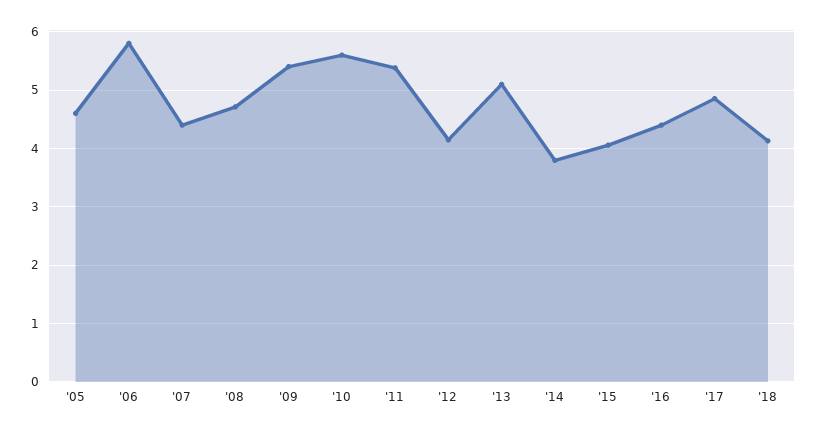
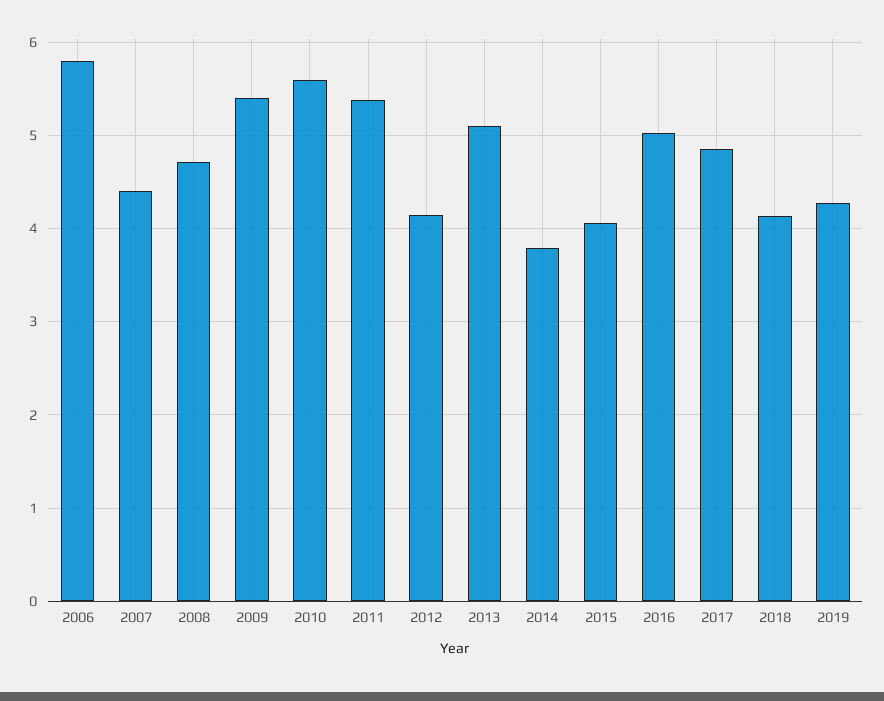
'05: 4.6 -> none
'16: 4.4 -> 5
2019: none -> 4.3

